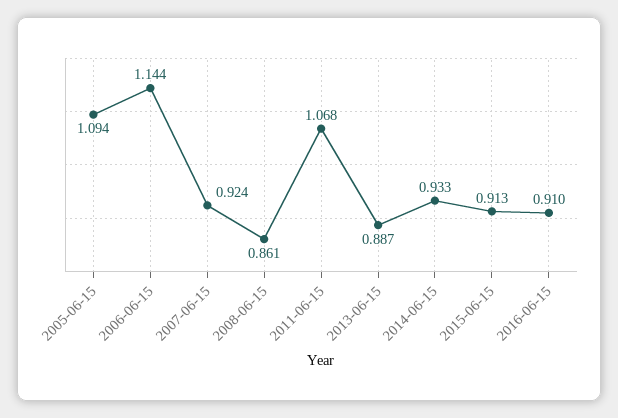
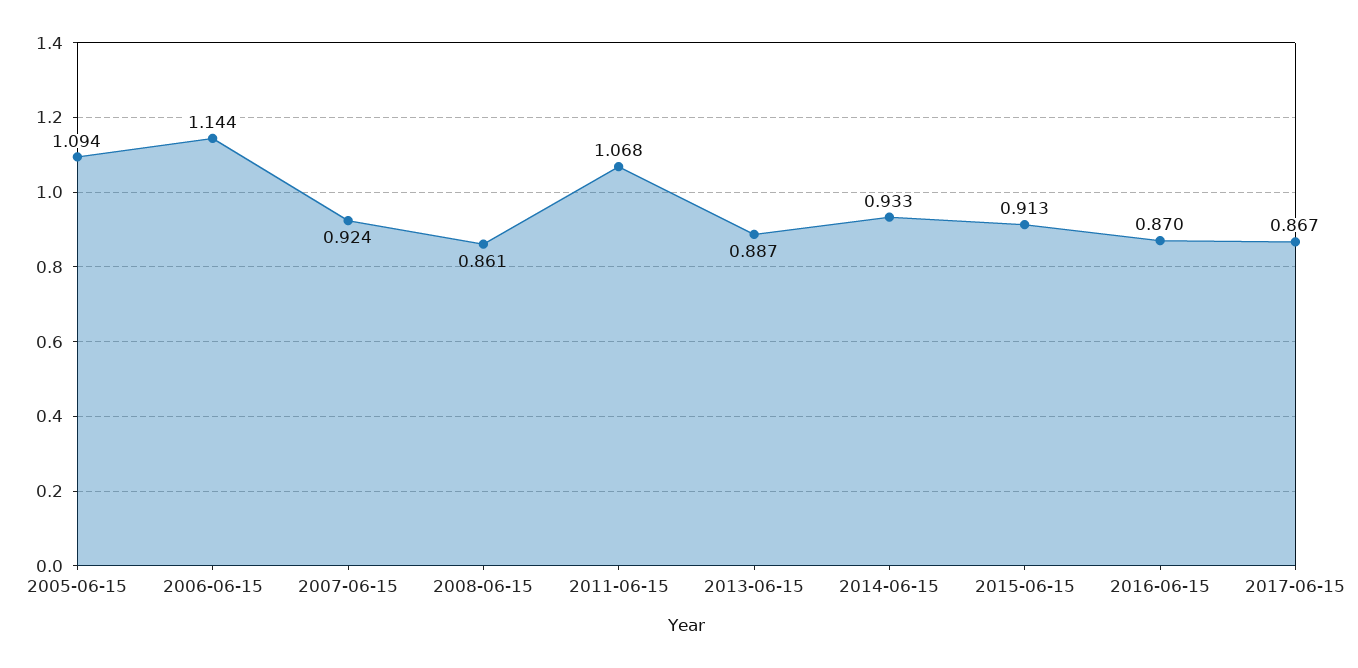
2016-06-15: 0.91 -> 0.87
2017-06-15: none -> 0.867

